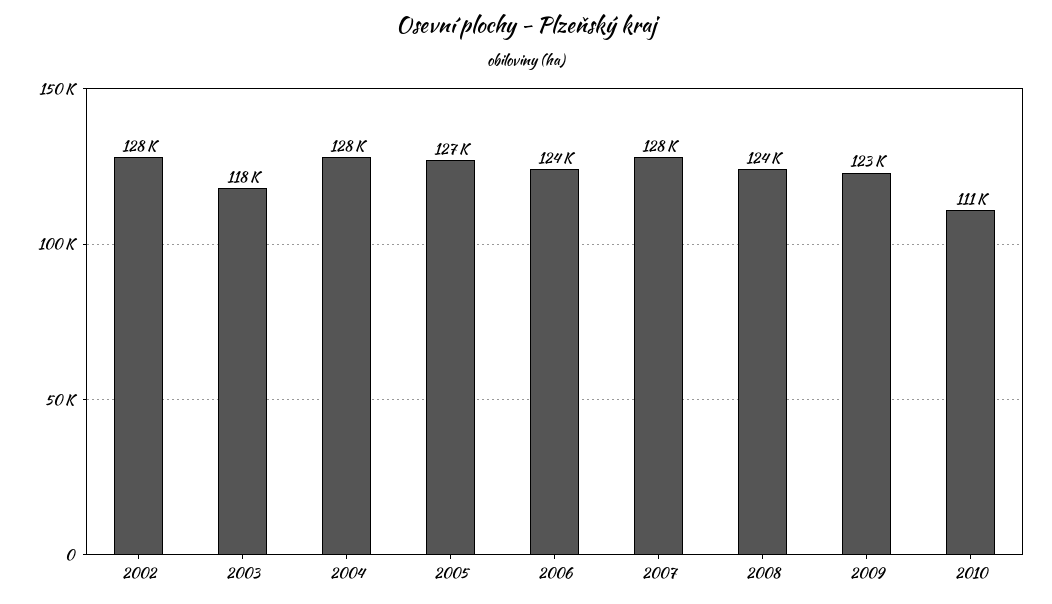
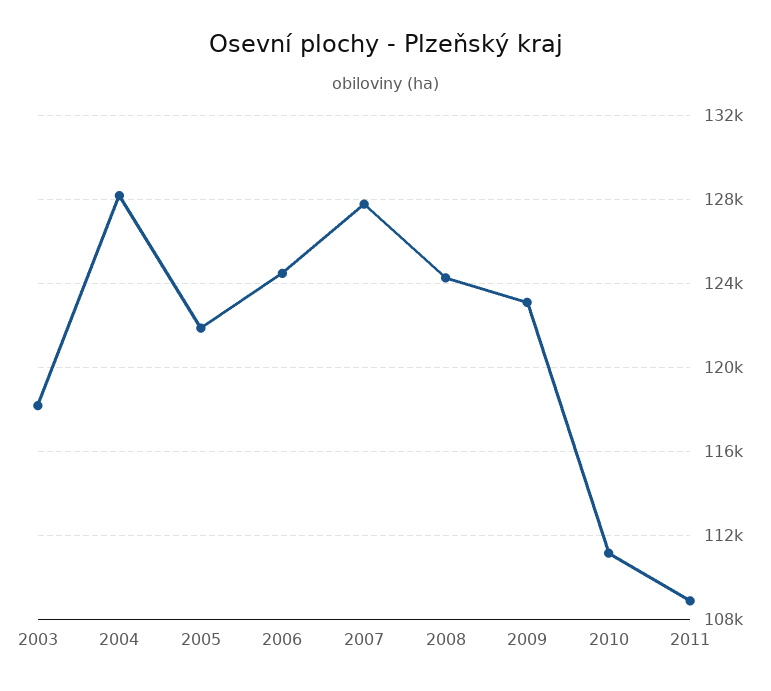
2002: 128000 -> none
2005: 127000 -> 122000
2011: none -> 109000

